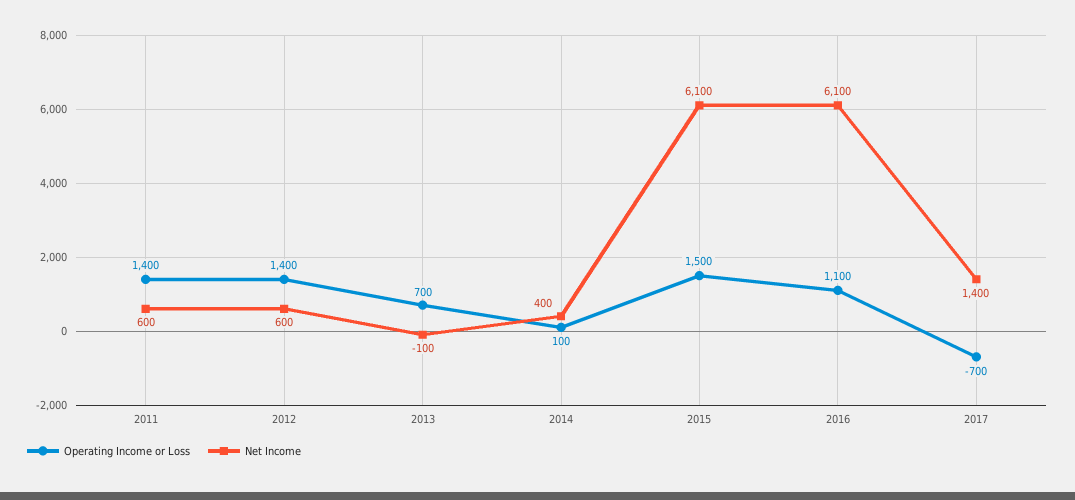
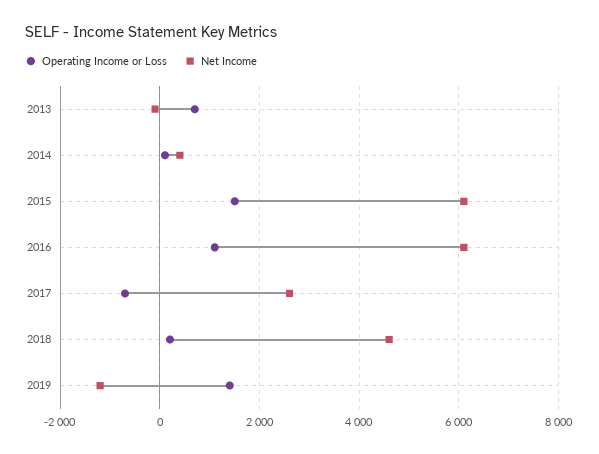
Operating Income or Loss, 2011: 1400 -> none
Net Income, 2011: 600 -> none
Operating Income or Loss, 2012: 1400 -> none
Net Income, 2012: 600 -> none
Net Income, 2017: 1400 -> 2600
Operating Income or Loss, 2018: none -> 200
Net Income, 2018: none -> 4600
Operating Income or Loss, 2019: none -> 1400
Net Income, 2019: none -> -1200

